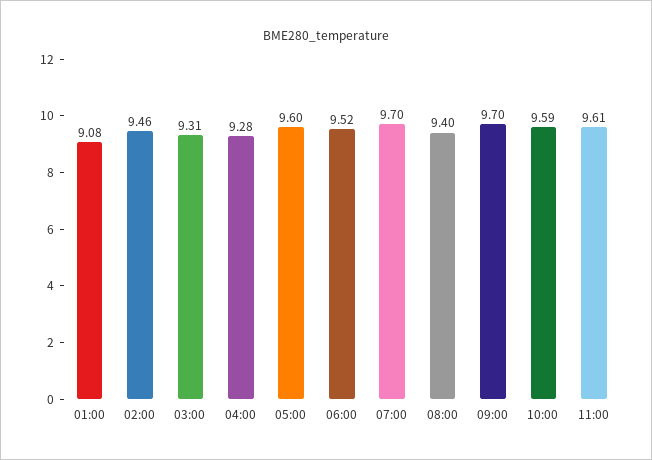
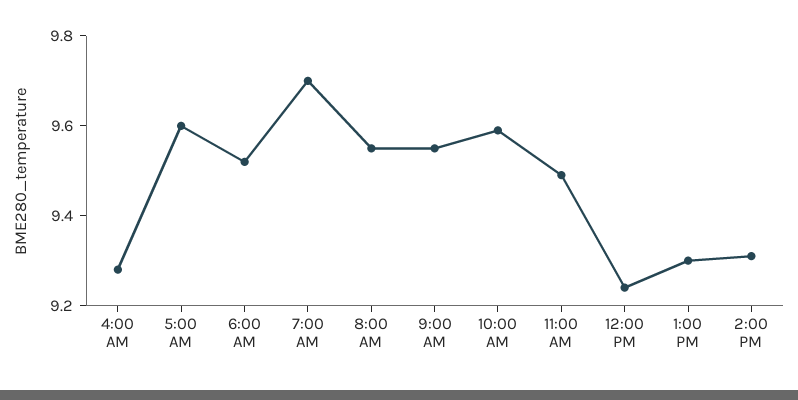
01:00: 9.08 -> none
02:00: 9.46 -> none
03:00: 9.31 -> none
08:00: 9.4 -> 9.55
09:00: 9.7 -> 9.55
11:00: 9.61 -> 9.5
12:00 PM: none -> 9.25
1:00 PM: none -> 9.3
2:00 PM: none -> 9.3

